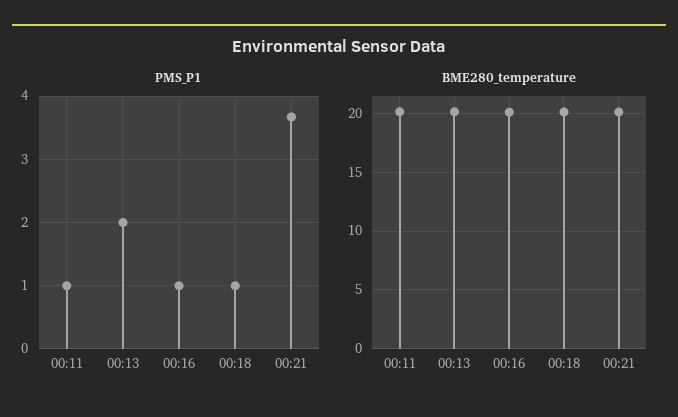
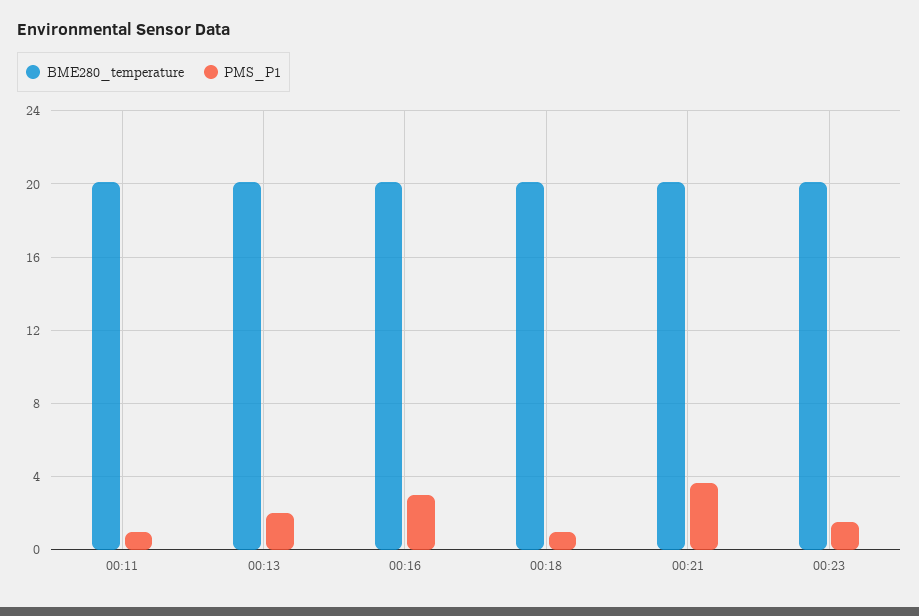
PMS_P1, 00:16: 1 -> 3
BME280_temperature, 00:23: none -> 20
PMS_P1, 00:23: none -> 1.5

